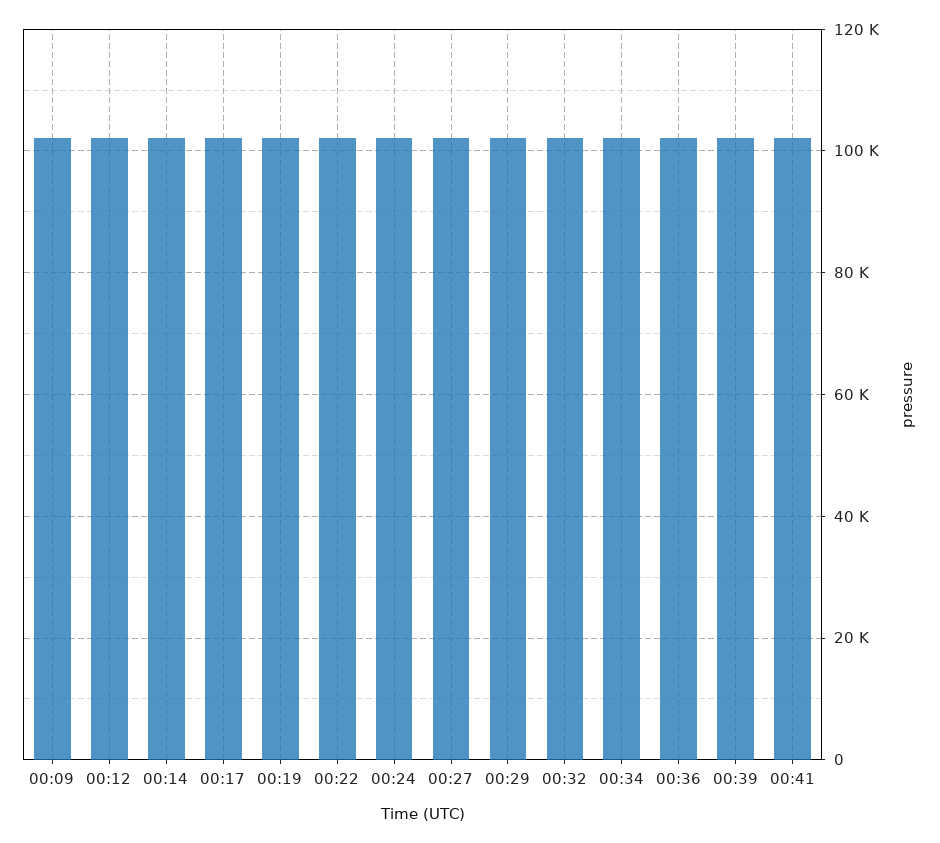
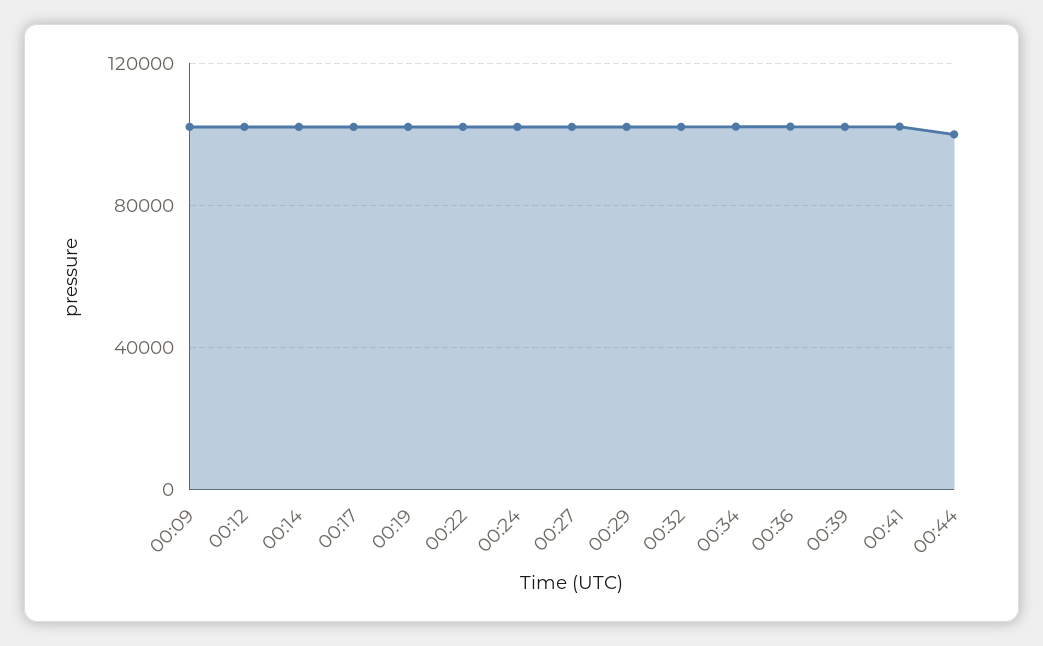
00:44: none -> 100000

